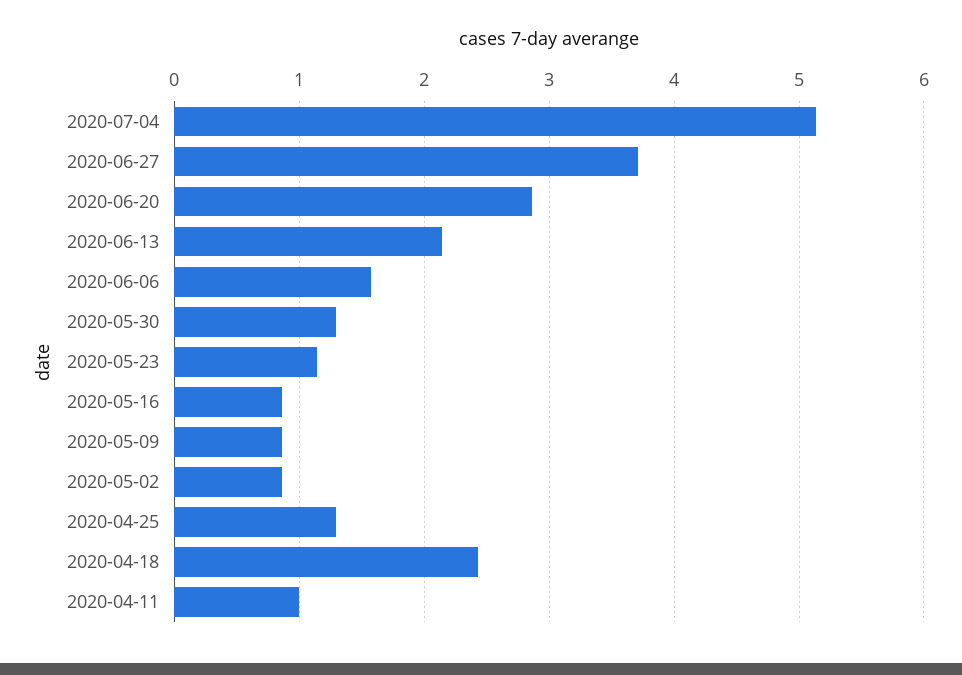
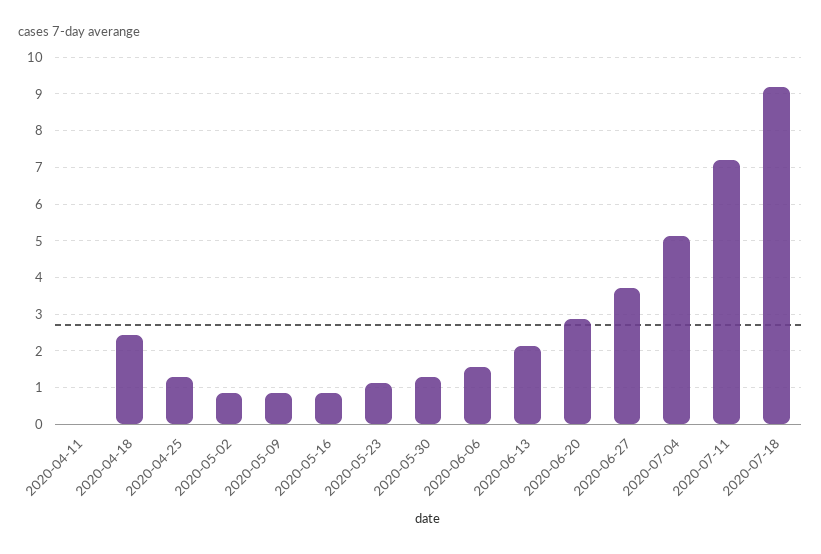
2020-04-11: 1 -> 0
2020-07-11: none -> 7.2
2020-07-18: none -> 9.2

